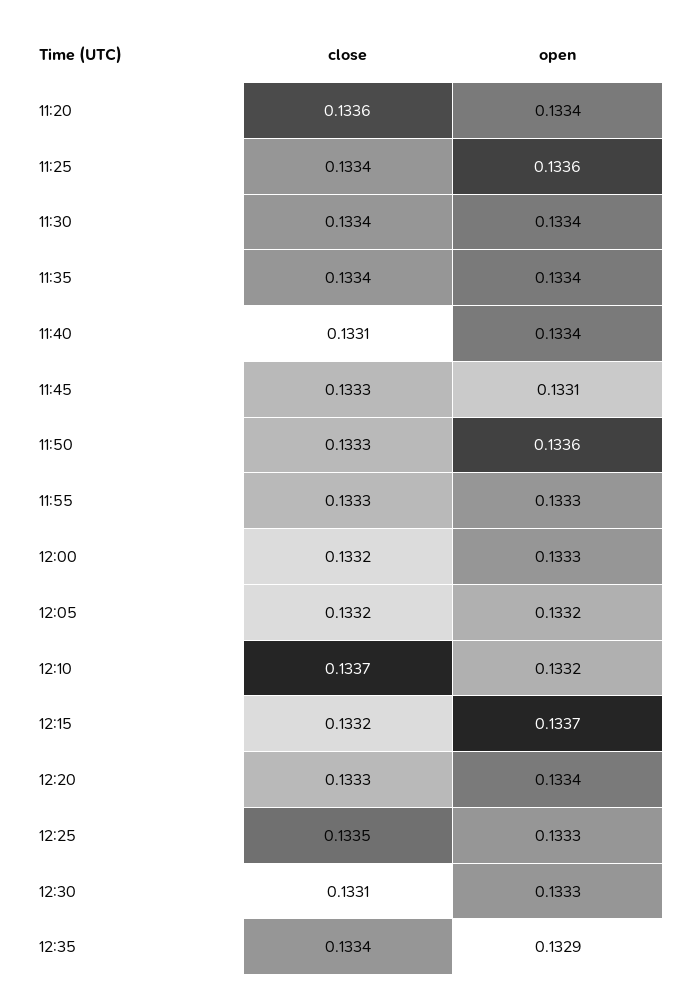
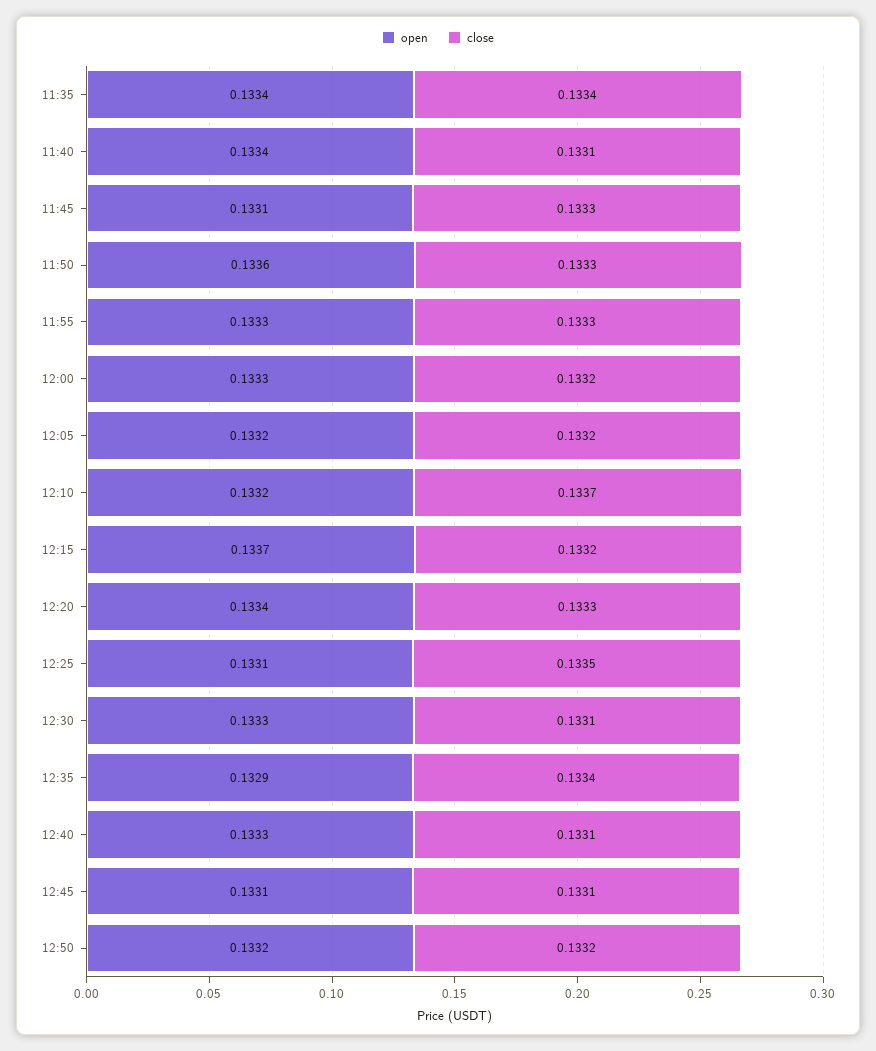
close, 11:20: 0.1336 -> none
open, 11:20: 0.1334 -> none
close, 11:25: 0.1334 -> none
open, 11:25: 0.1336 -> none
close, 11:30: 0.1334 -> none
open, 11:30: 0.1334 -> none
open, 12:25: 0.1333 -> 0.1331
open, 12:40: none -> 0.1333
close, 12:40: none -> 0.1331
open, 12:45: none -> 0.1331
close, 12:45: none -> 0.1331
open, 12:50: none -> 0.1332
close, 12:50: none -> 0.1332

